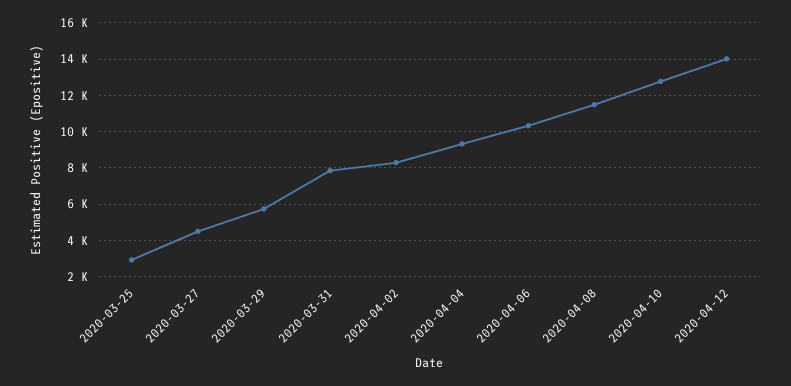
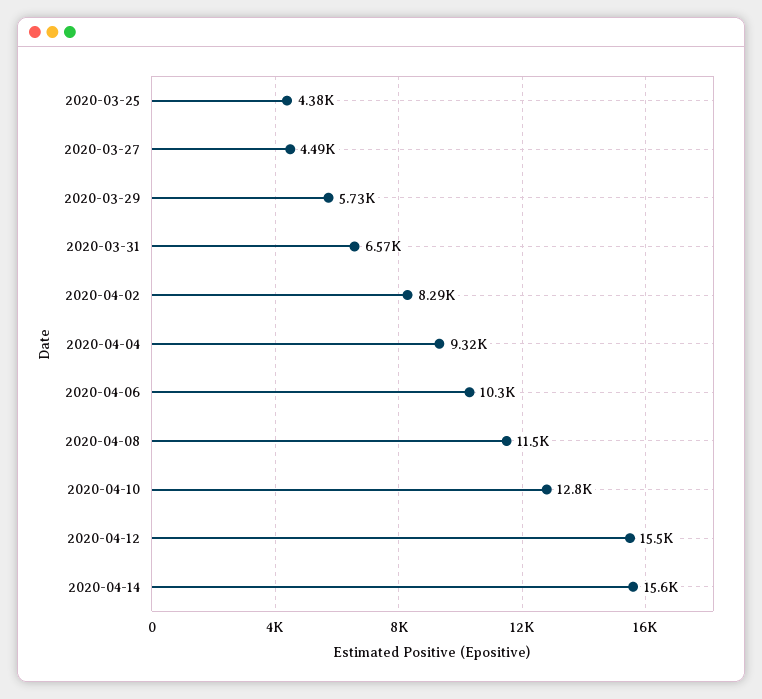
2020-03-25: 3000 -> 4380
2020-03-31: 8000 -> 6570
2020-04-12: 14000 -> 15500
2020-04-14: none -> 15600

